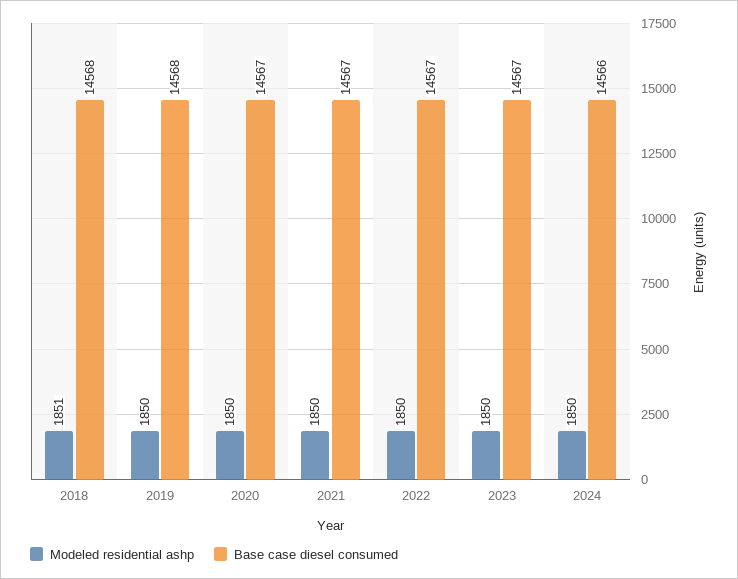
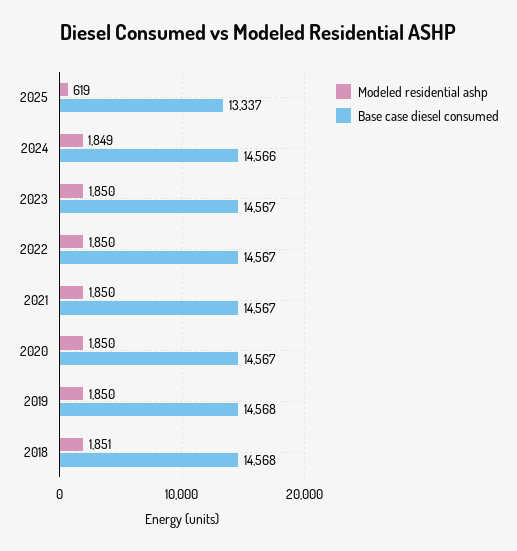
Modeled residential ashp, 2024: 1850 -> 1849
Modeled residential ashp, 2025: none -> 619
Base case diesel consumed, 2025: none -> 13337

